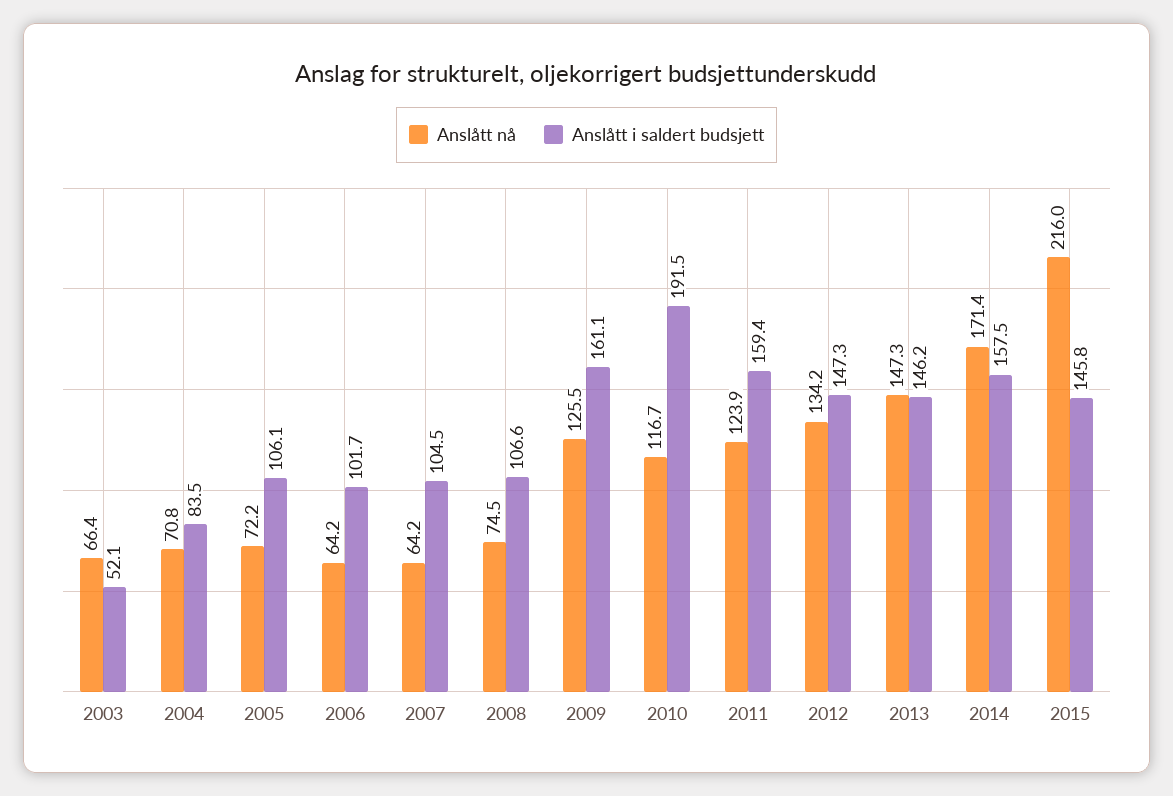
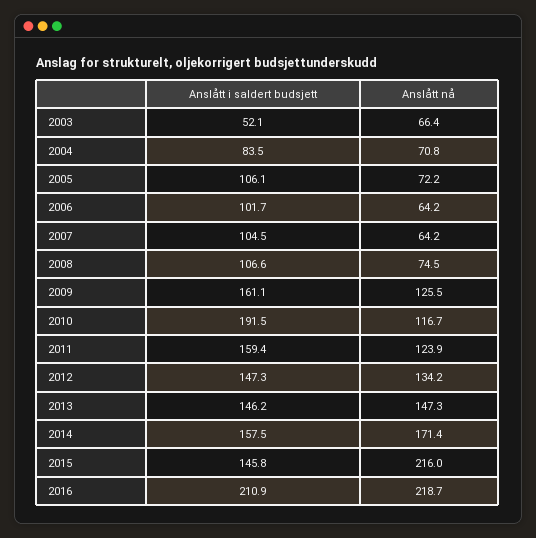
Anslått i saldert budsjett, 2016: none -> 210.9
Anslått nå, 2016: none -> 218.7

